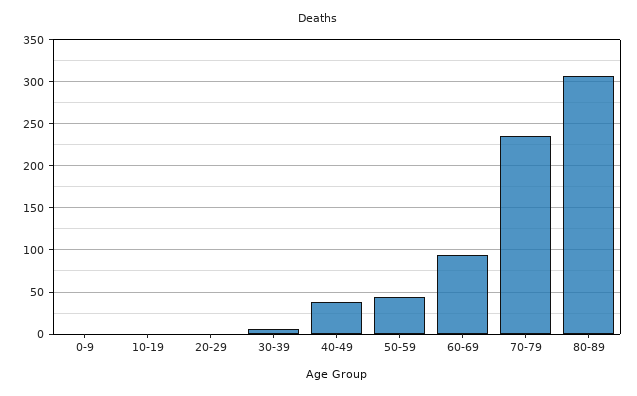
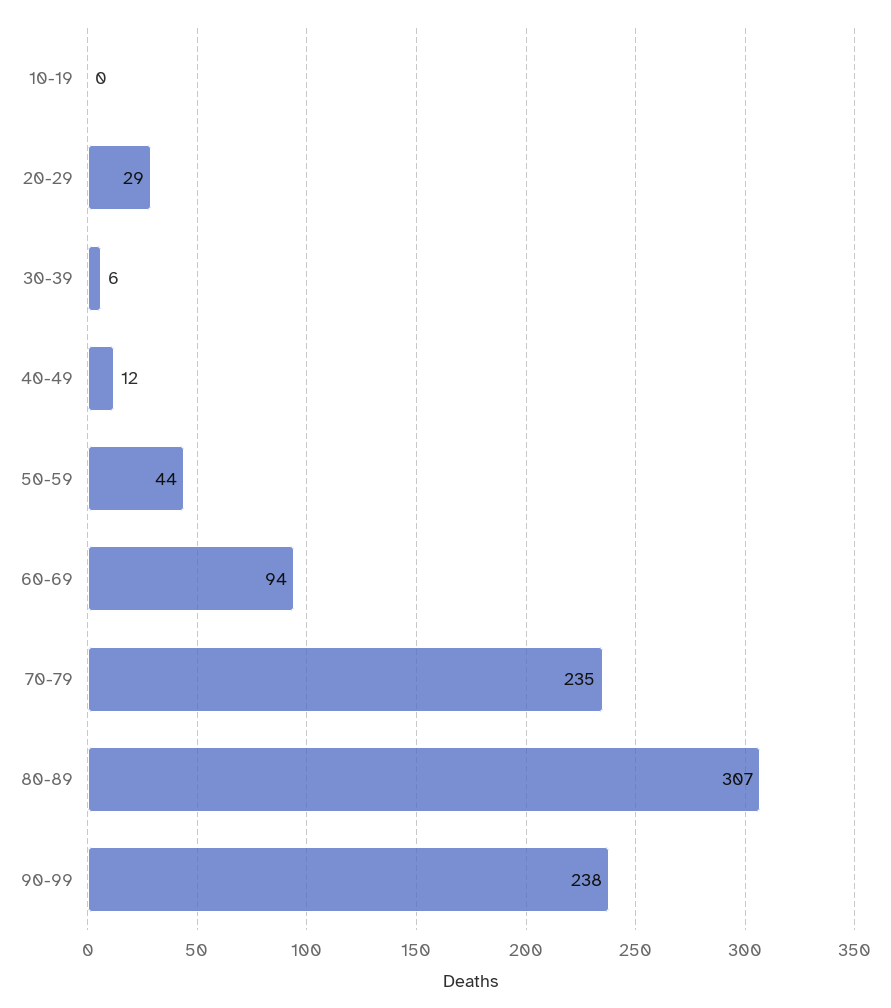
0-9: 0 -> none
20-29: 0 -> 29
40-49: 40 -> 12
90-99: none -> 238

